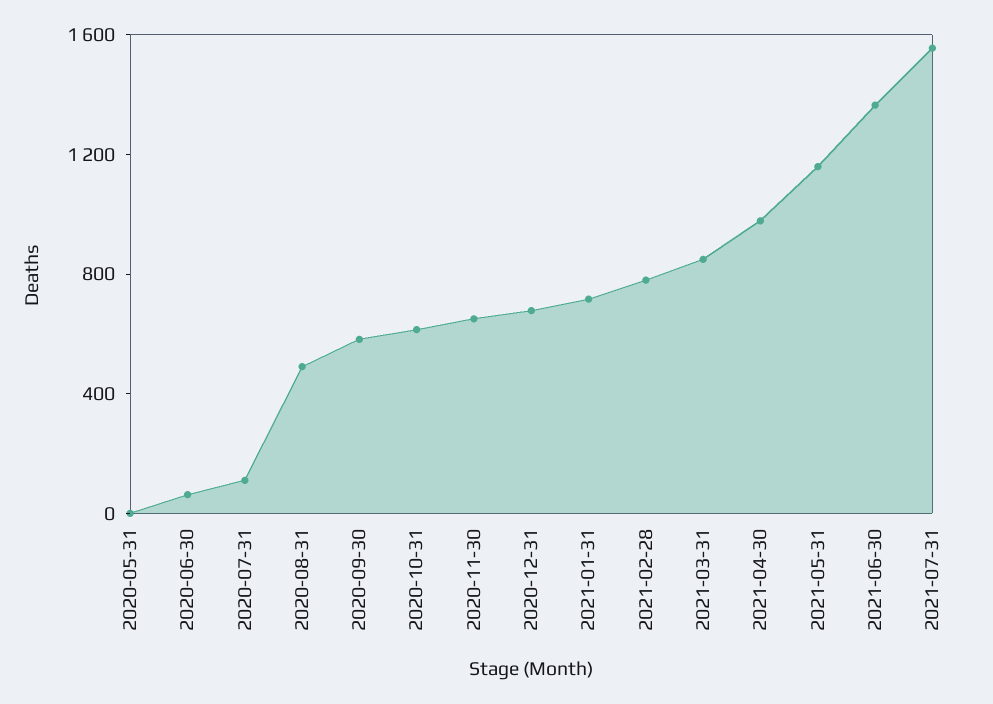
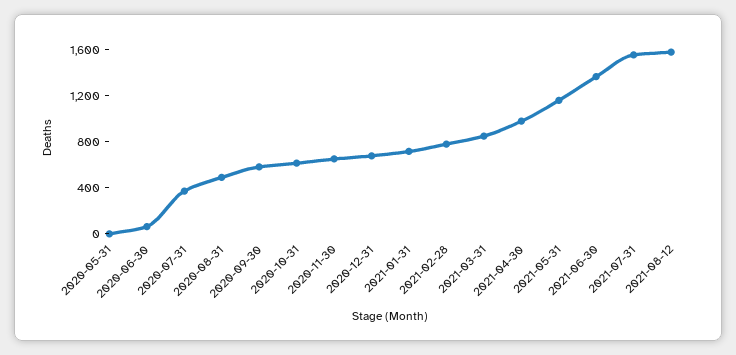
2020-07-31: 100 -> 400
2021-08-12: none -> 1600

